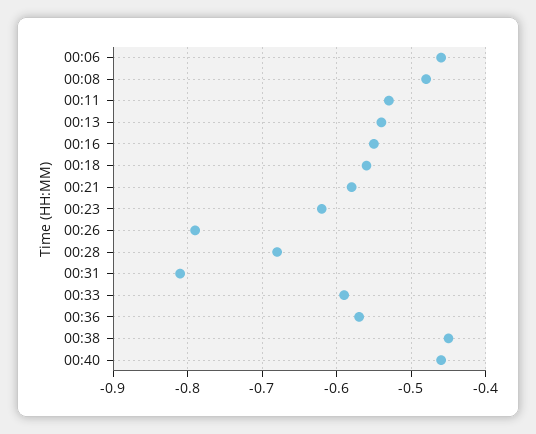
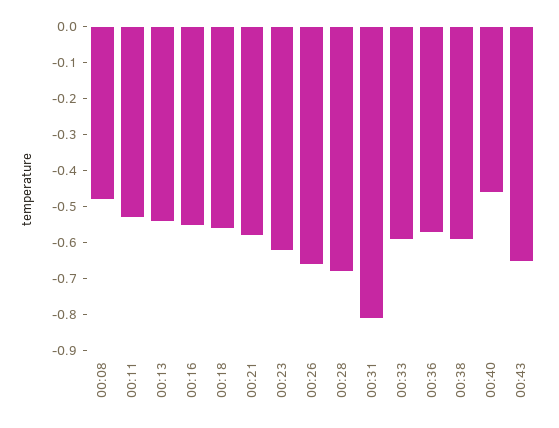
00:06: -0.46 -> none
00:26: -0.79 -> -0.65
00:38: -0.45 -> -0.6
00:43: none -> -0.65

